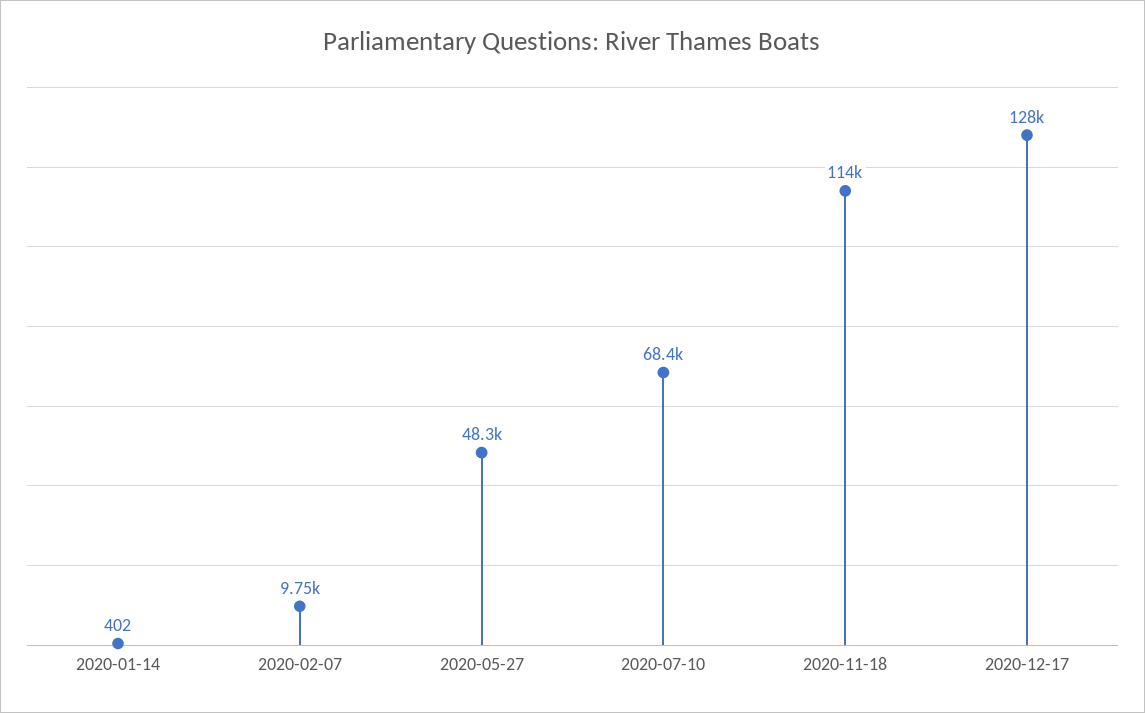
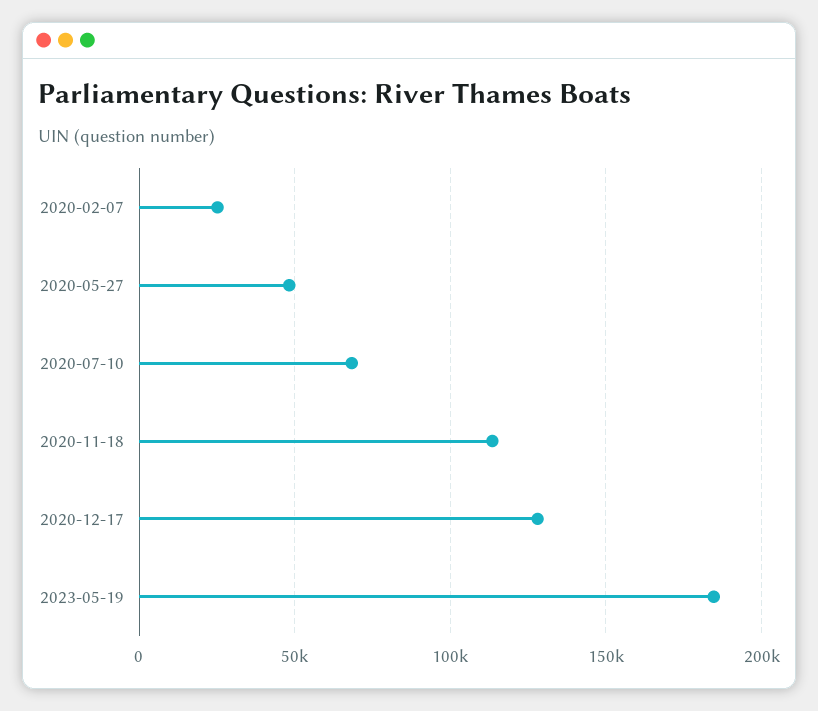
2020-01-14: 402 -> none
2020-02-07: 9750 -> 25000
2023-05-19: none -> 185000

